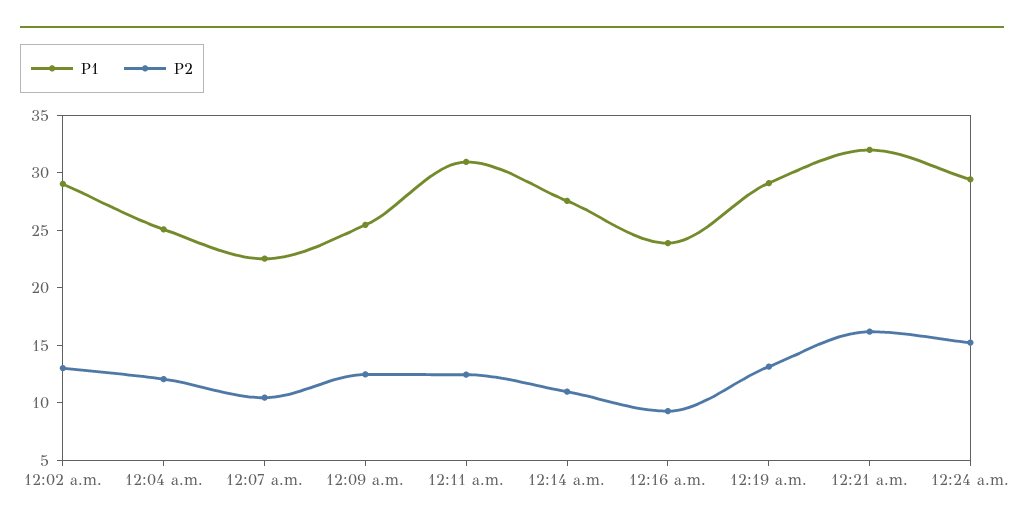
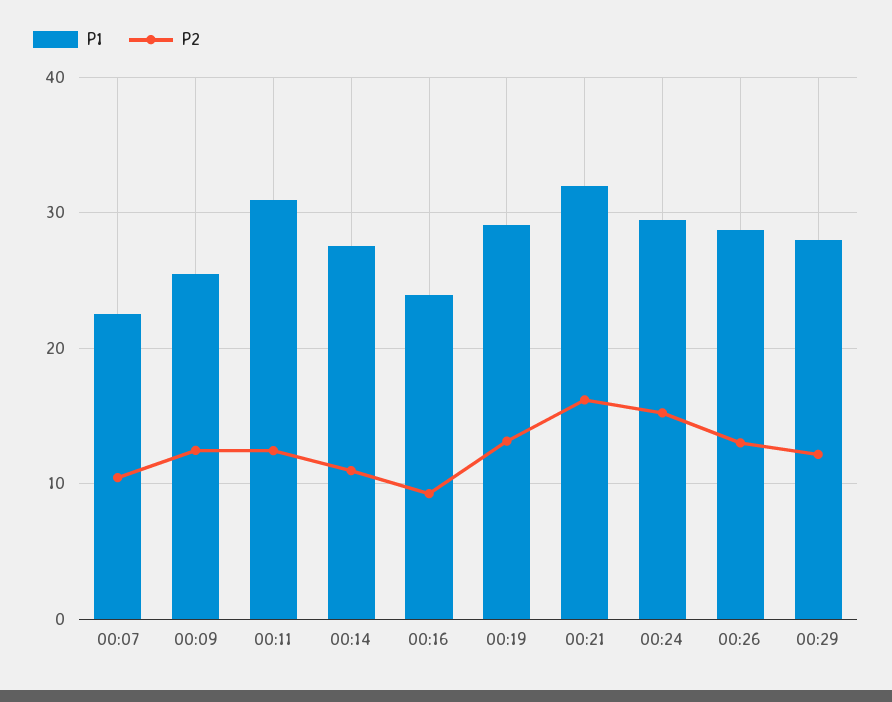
P1, 12:02 a.m.: 29 -> none
P2, 12:02 a.m.: 13 -> none
P1, 12:04 a.m.: 25 -> none
P2, 12:04 a.m.: 12 -> none
P1, 00:26: none -> 29
P2, 00:26: none -> 13
P1, 00:29: none -> 28
P2, 00:29: none -> 12

